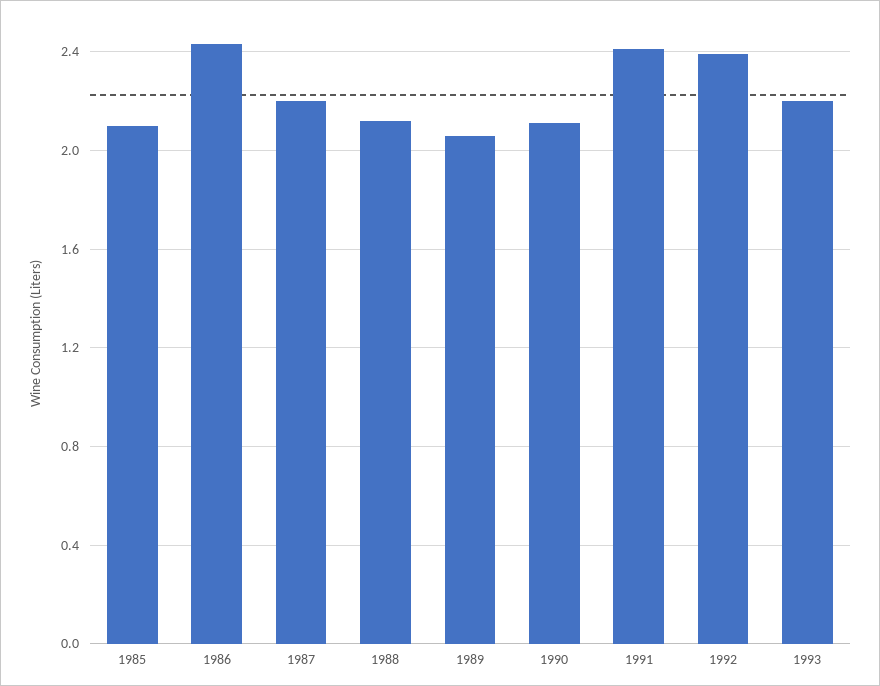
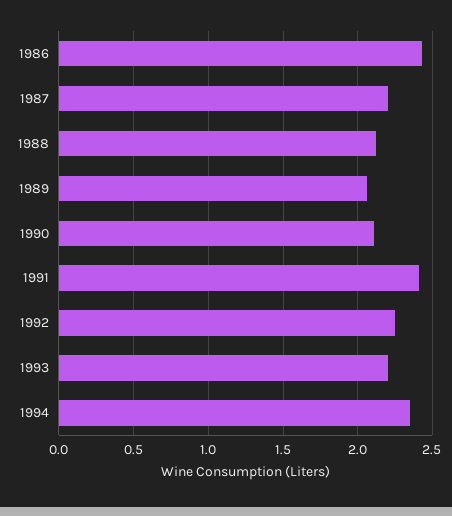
1985: 2.1 -> none
1992: 2.4 -> 2.25
1994: none -> 2.35

